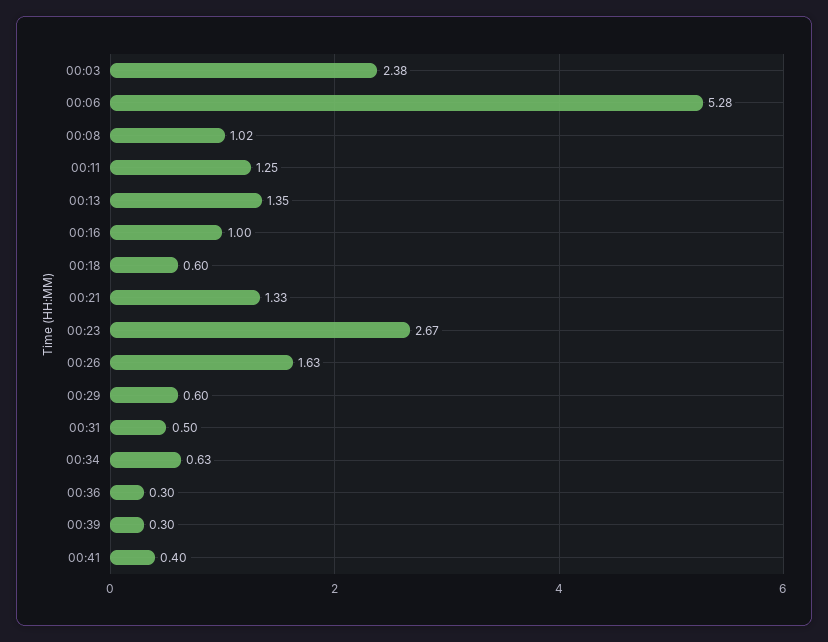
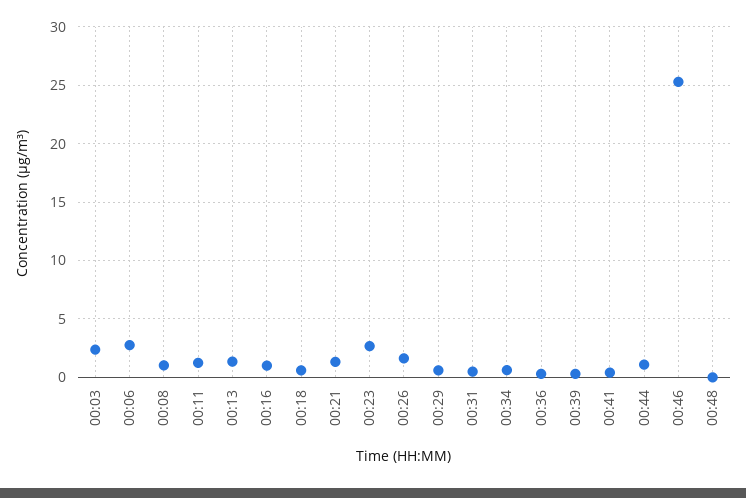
00:06: 5.28 -> 3
00:44: none -> 1
00:46: none -> 25
00:48: none -> 0

